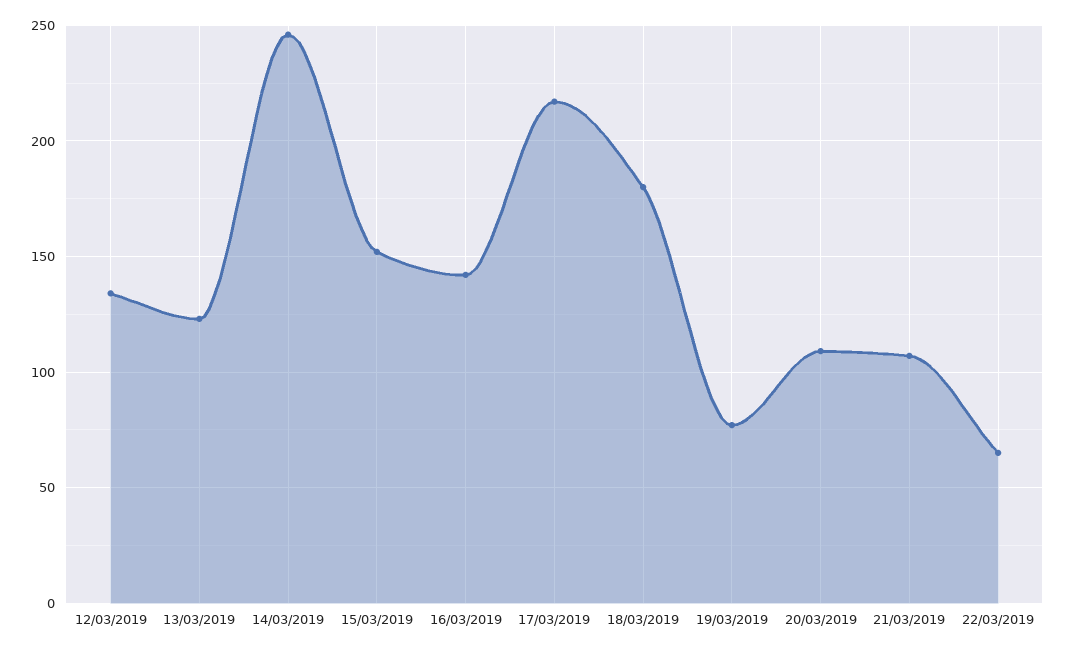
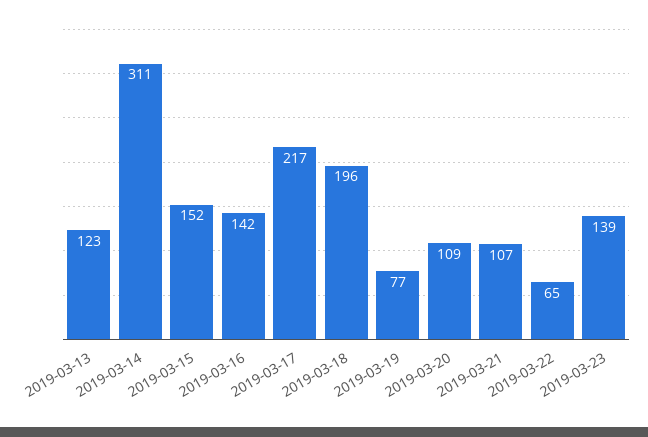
12/03/2019: 135 -> none
14/03/2019: 245 -> 311
18/03/2019: 180 -> 196
2019-03-23: none -> 139

